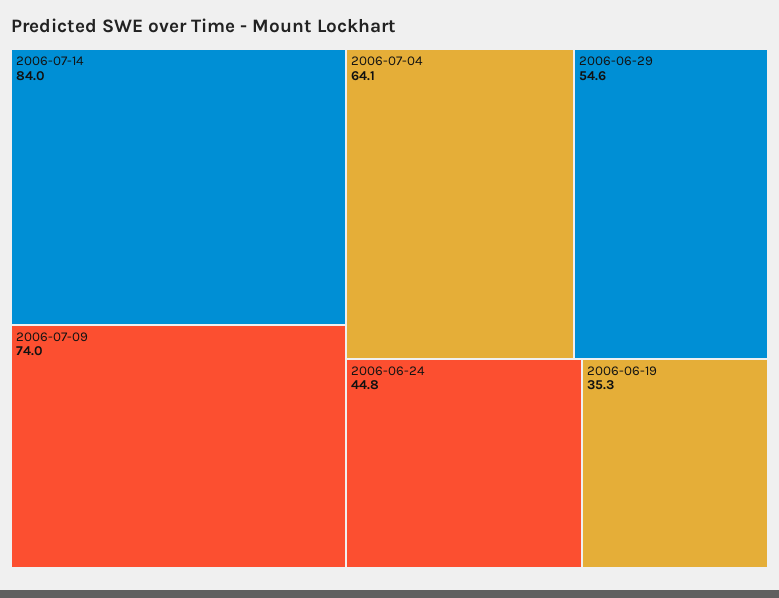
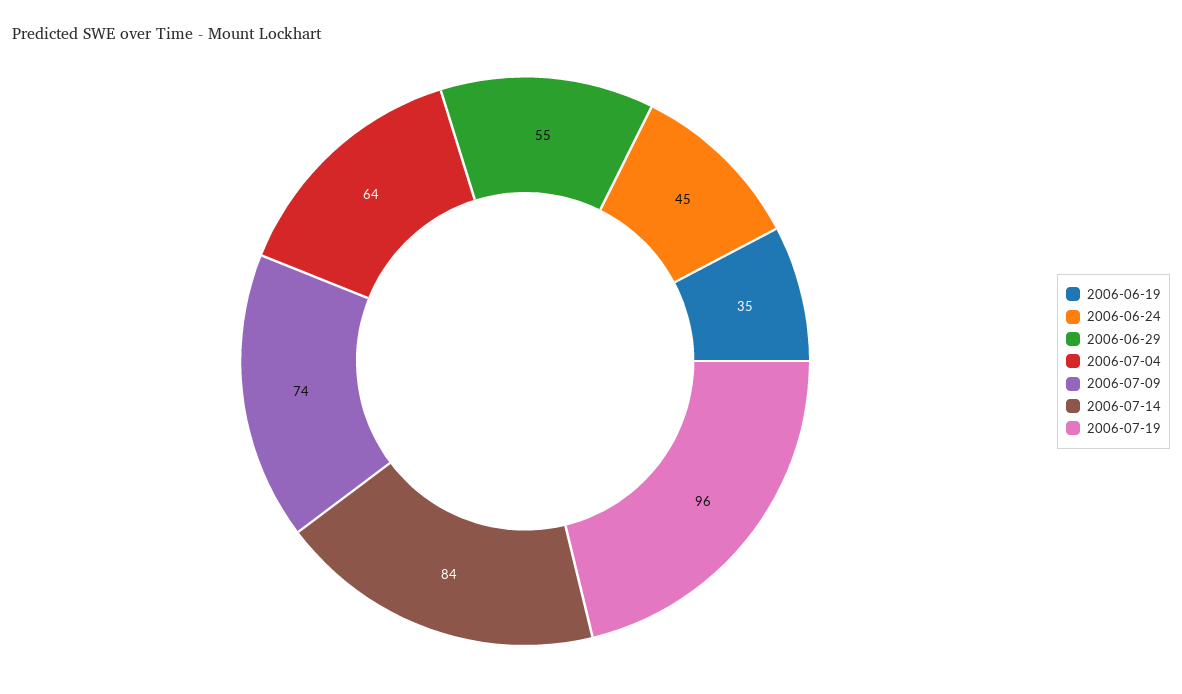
2006-07-19: none -> 96

